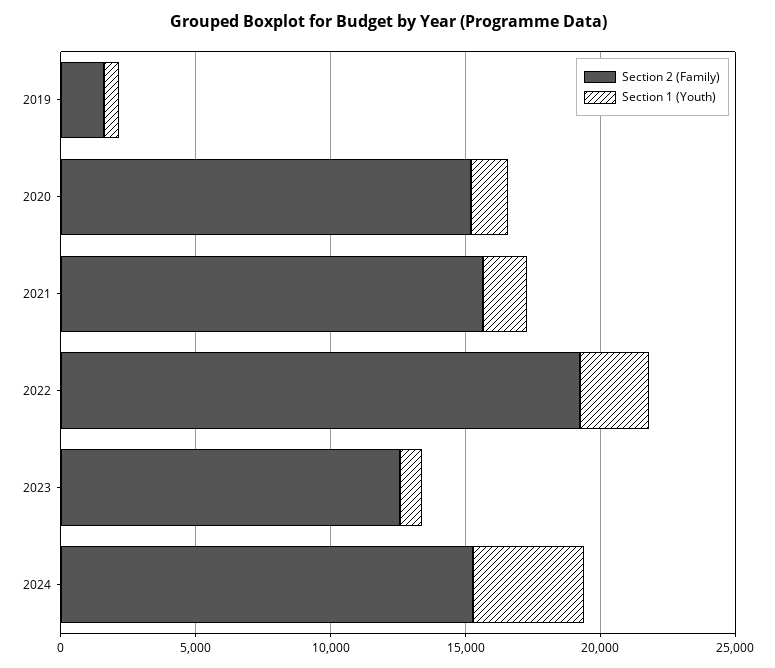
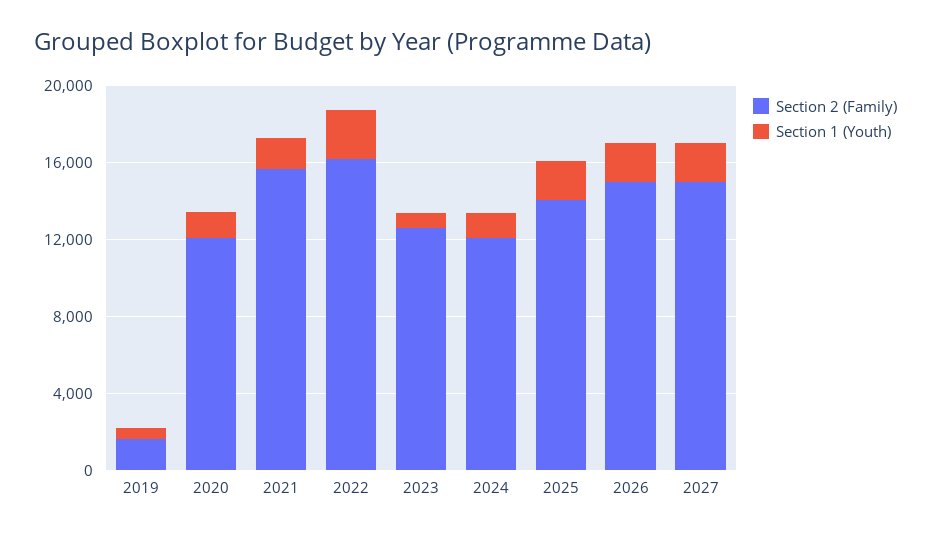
Section 2 (Family), 2020: 15000 -> 12000
Section 2 (Family), 2022: 19000 -> 16000
Section 2 (Family), 2024: 15000 -> 12000
Section 1 (Youth), 2024: 4000 -> 1000
Section 2 (Family), 2025: none -> 14000
Section 1 (Youth), 2025: none -> 2000
Section 2 (Family), 2026: none -> 15000
Section 1 (Youth), 2026: none -> 2000
Section 2 (Family), 2027: none -> 15000
Section 1 (Youth), 2027: none -> 2000

